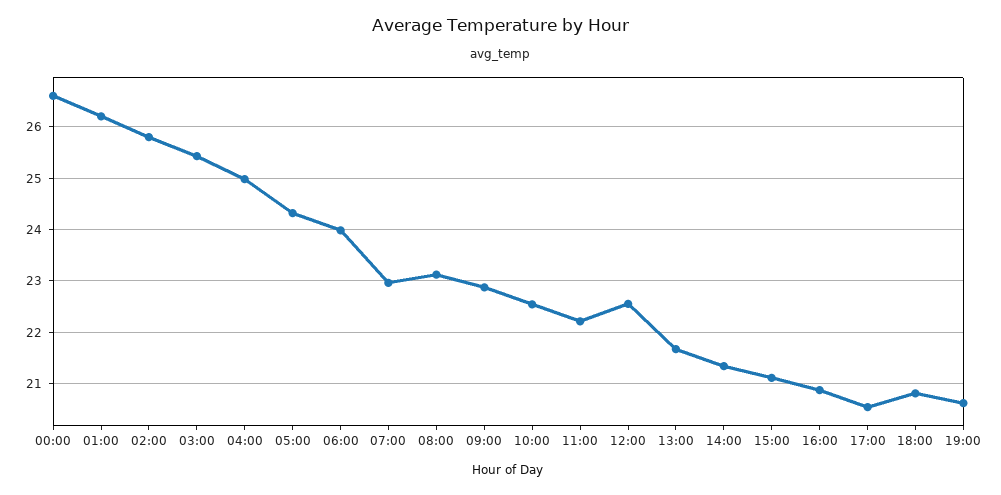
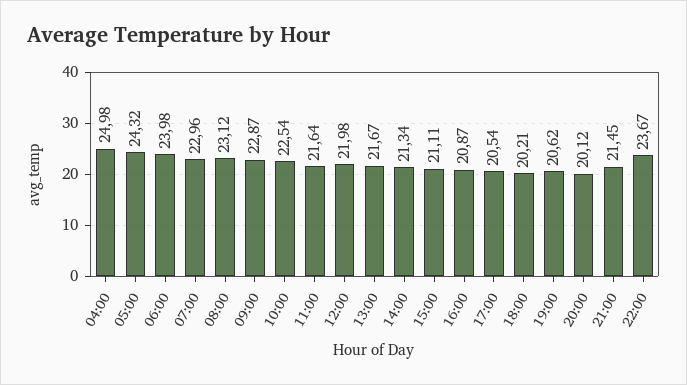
00:00: 26.6 -> none
01:00: 26.2 -> none
02:00: 25.8 -> none
03:00: 25.4 -> none
11:00: 22.2 -> 21.64
12:00: 22.6 -> 21.98
18:00: 20.8 -> 20.21
20:00: none -> 20.12
21:00: none -> 21.45
22:00: none -> 23.67

